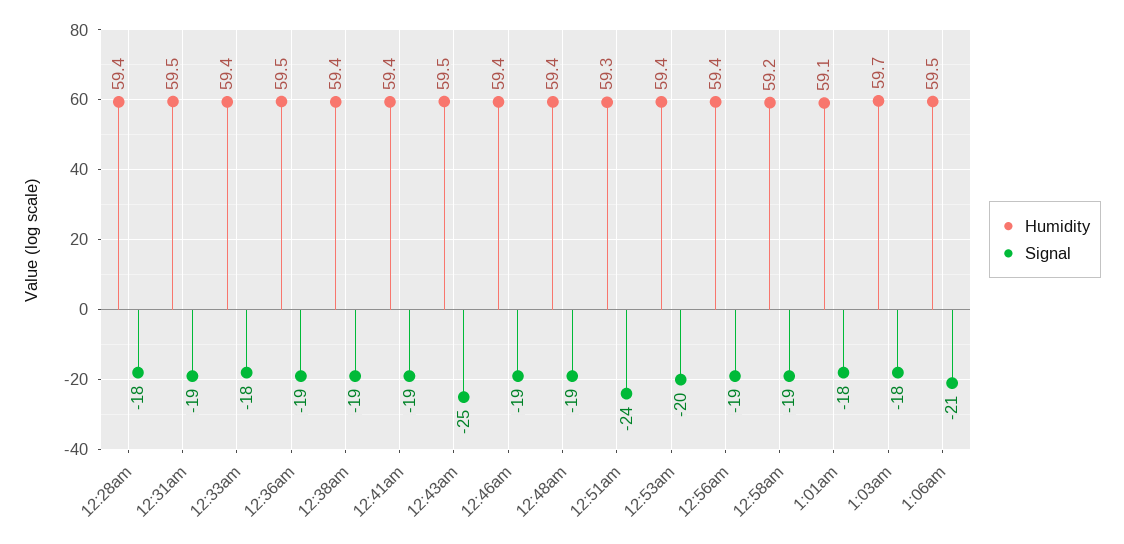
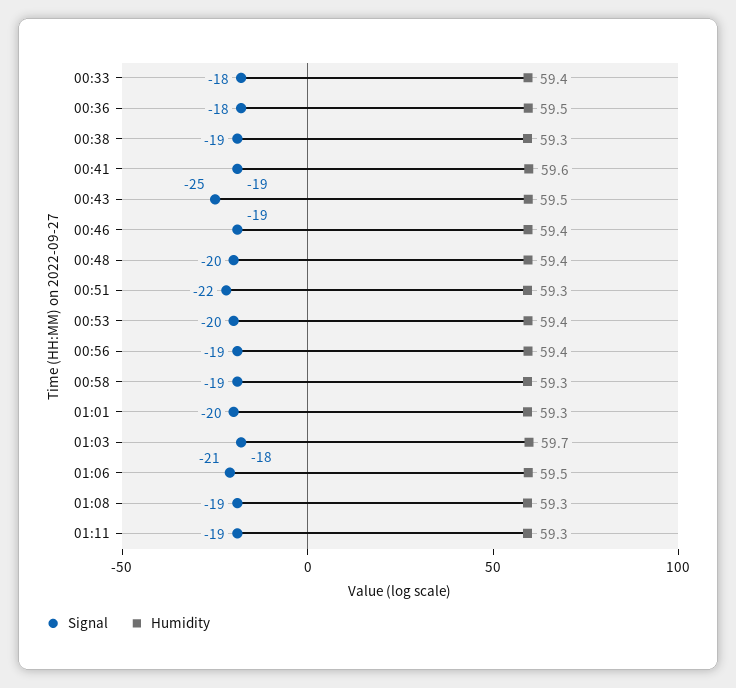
Humidity, 12:28am: 59.4 -> none
Signal, 12:28am: -18 -> none
Humidity, 12:31am: 59.5 -> none
Signal, 12:31am: -19 -> none
Signal, 12:36am: -19 -> -18
Humidity, 12:38am: 59.4 -> 59.3
Humidity, 12:41am: 59.4 -> 59.6
Signal, 12:48am: -19 -> -20
Signal, 12:51am: -24 -> -22
Humidity, 12:58am: 59.2 -> 59.3
Humidity, 1:01am: 59.1 -> 59.3
Signal, 1:01am: -18 -> -20
Signal, 01:08: none -> -19
Humidity, 01:08: none -> 59.3
Signal, 01:11: none -> -19
Humidity, 01:11: none -> 59.3

